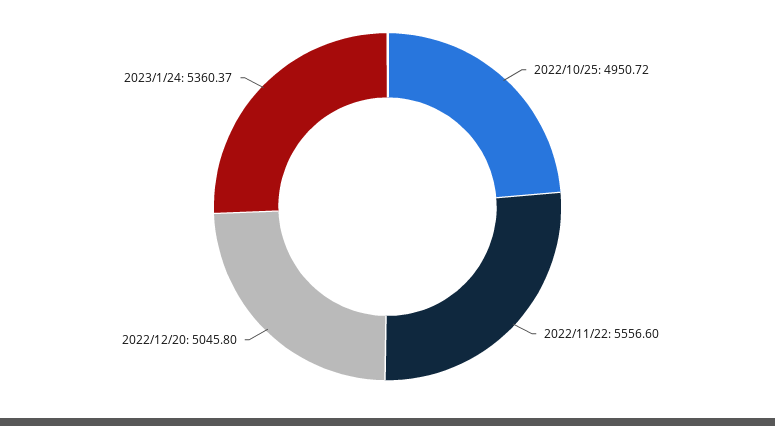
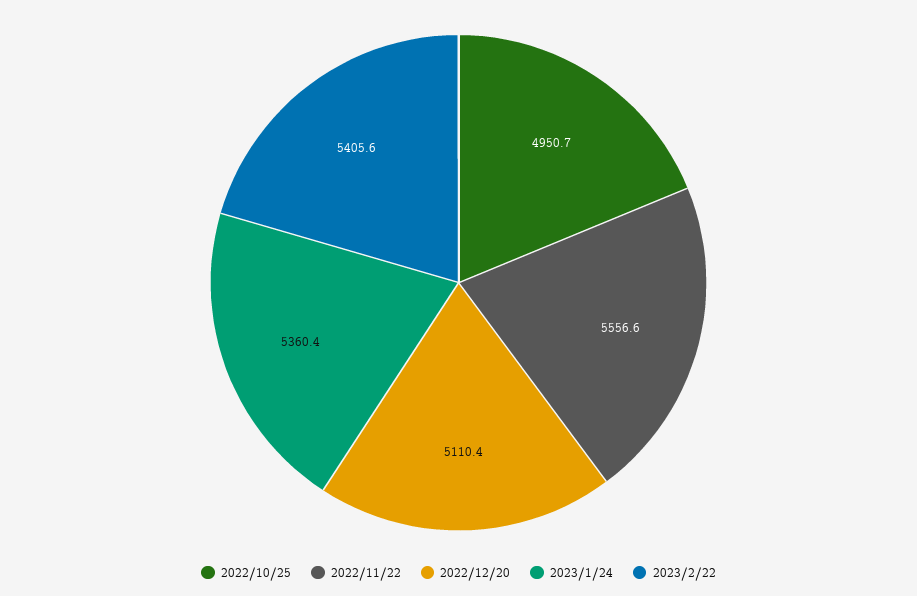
2022/12/20: 5045.8 -> 5110.4
2023/2/22: none -> 5405.6

